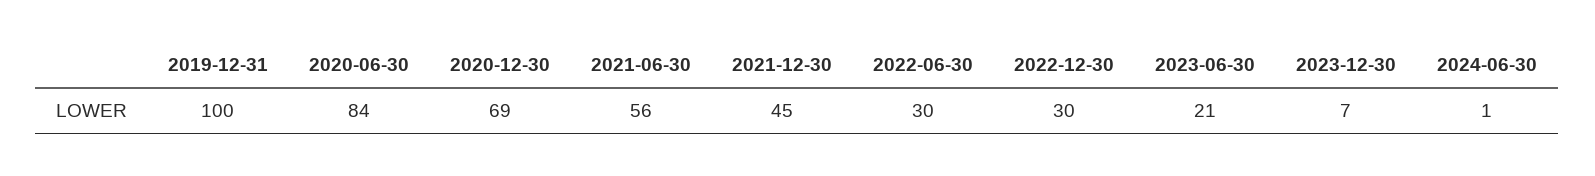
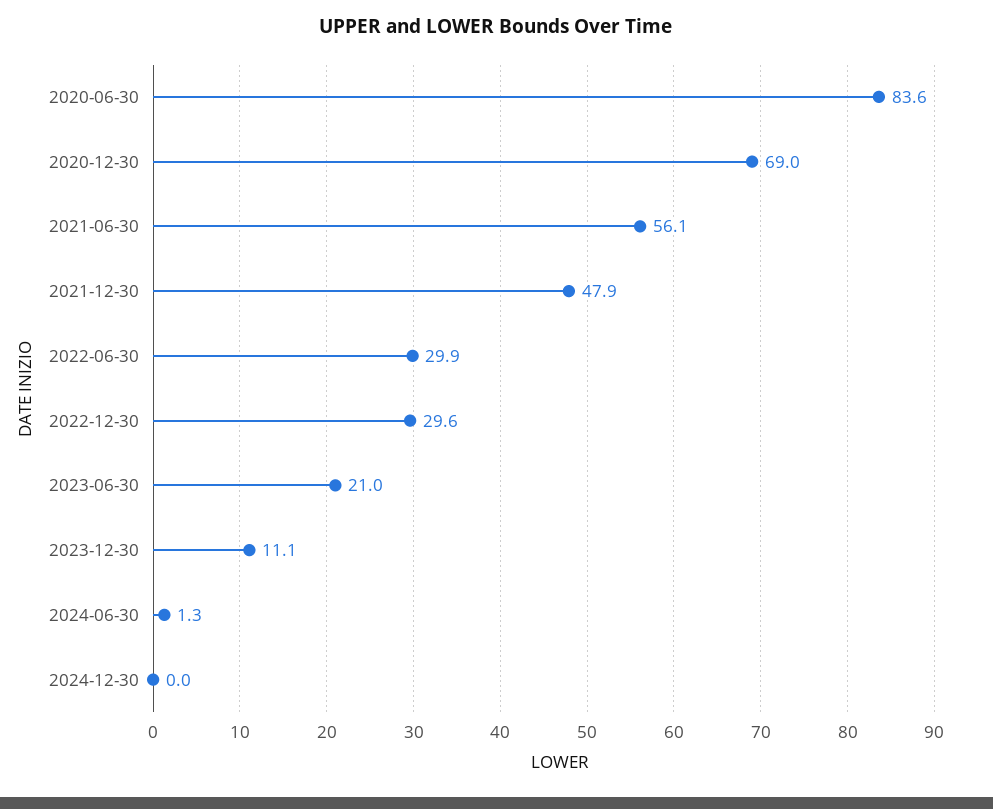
2019-12-31: 100 -> none
2021-12-30: 45 -> 47.9
2023-12-30: 7 -> 11.1
2024-12-30: none -> 0

